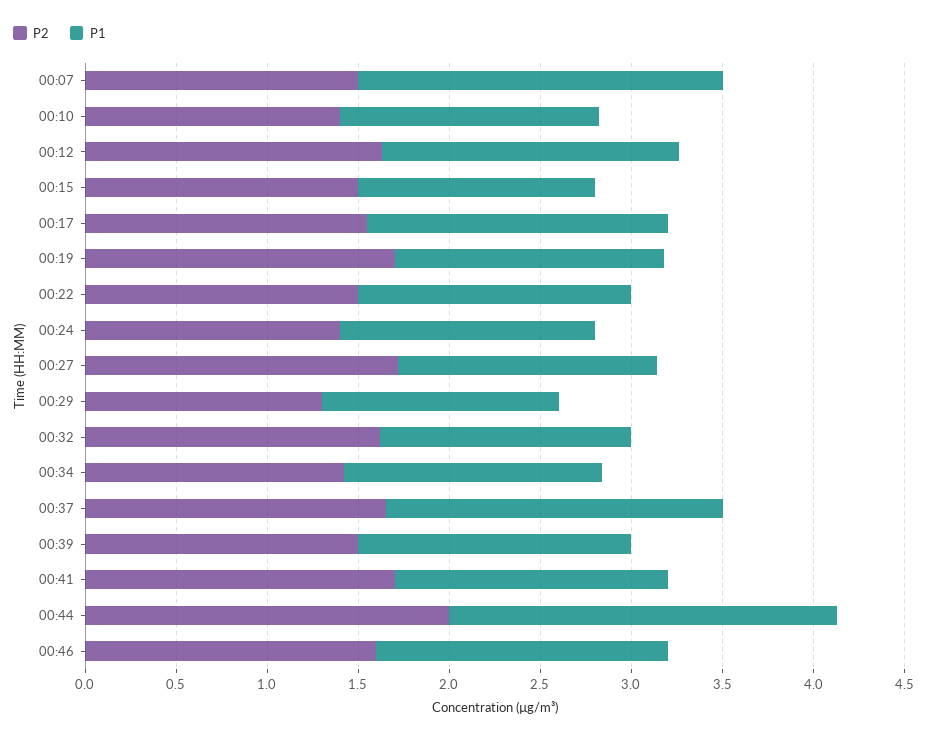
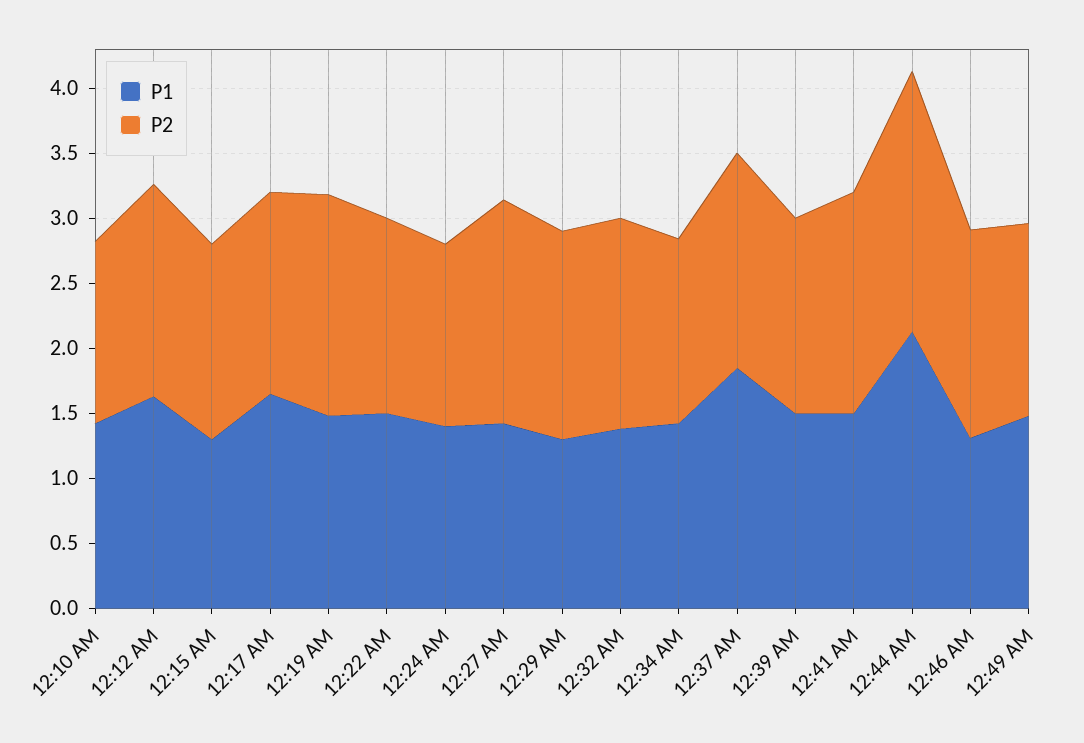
P2, 00:07: 1.5 -> none
P1, 00:07: 2 -> none
P2, 00:29: 1.3 -> 1.6
P1, 00:46: 1.6 -> 1.3
P1, 12:49 AM: none -> 1.5
P2, 12:49 AM: none -> 1.5

